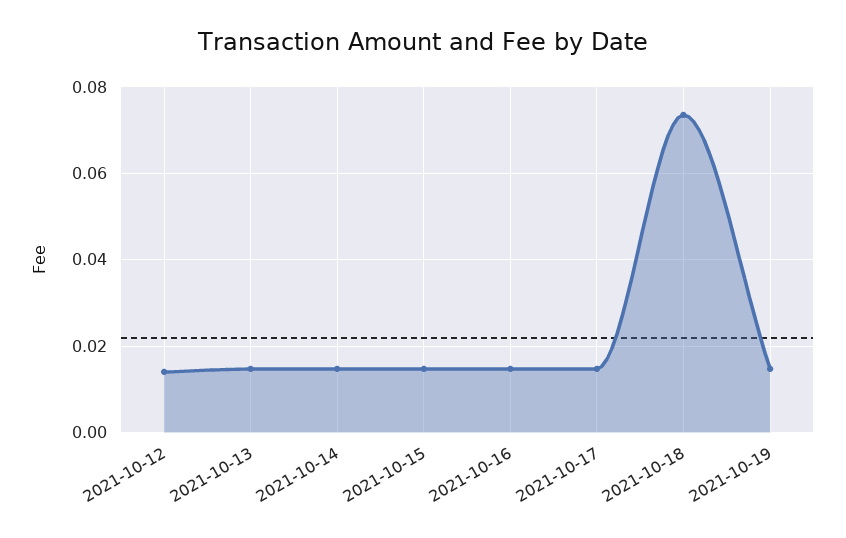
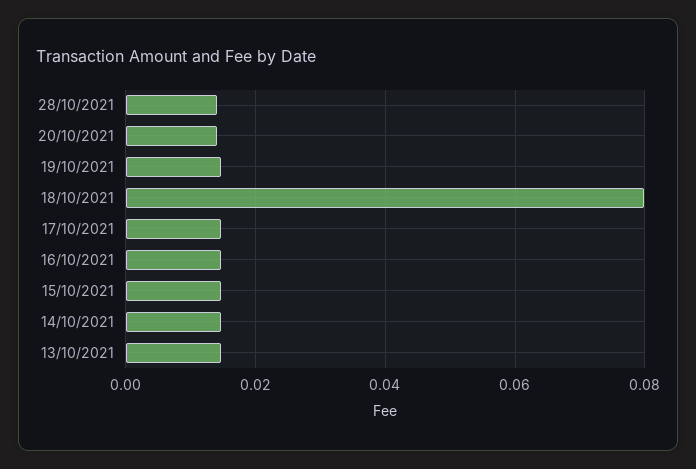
2021-10-12: 0.014 -> none
2021-10-18: 0.074 -> 0.08
28/10/2021: none -> 0.014
20/10/2021: none -> 0.014

